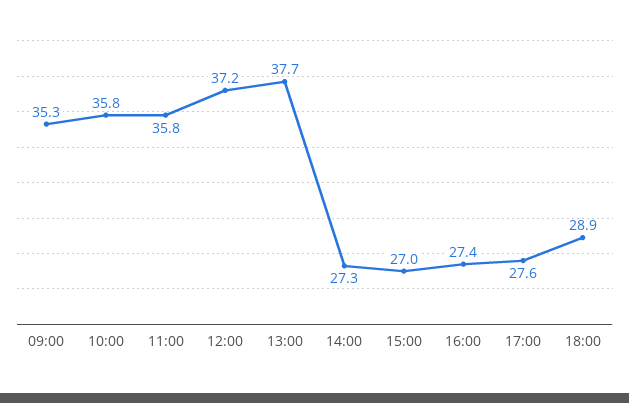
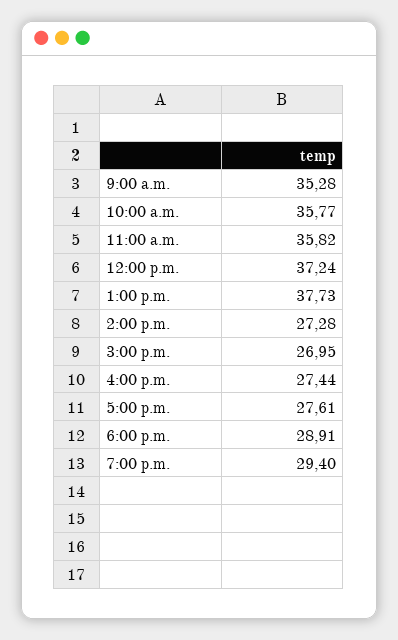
7:00 p.m.: none -> 29.4

